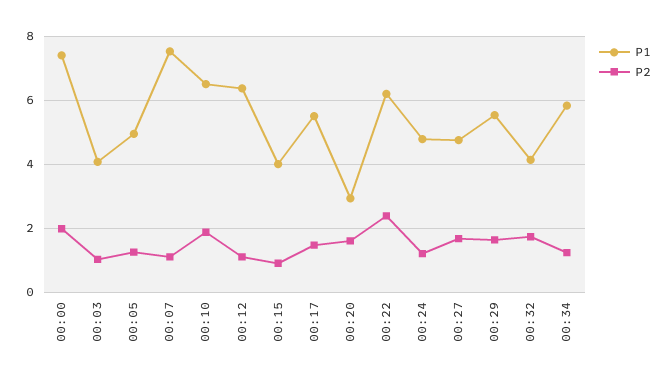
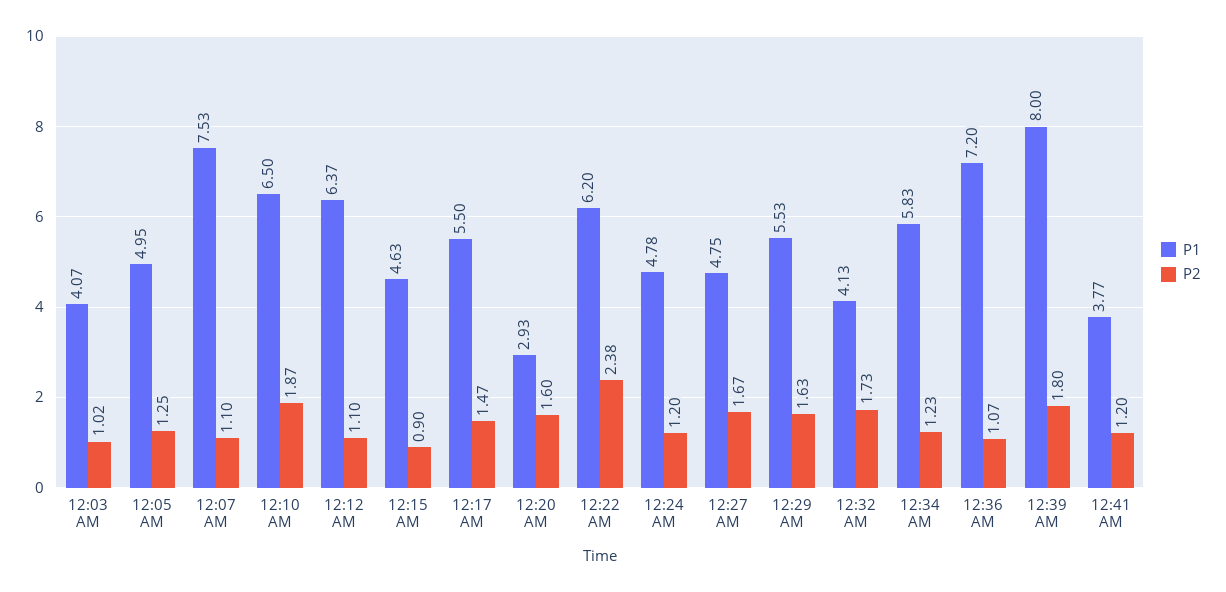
P1, 00:00: 7.4 -> none
P2, 00:00: 2 -> none
P1, 00:15: 4 -> 4.63
P1, 12:36 AM: none -> 7.2
P2, 12:36 AM: none -> 1.07
P1, 12:39 AM: none -> 8
P2, 12:39 AM: none -> 1.8
P1, 12:41 AM: none -> 3.77
P2, 12:41 AM: none -> 1.2

